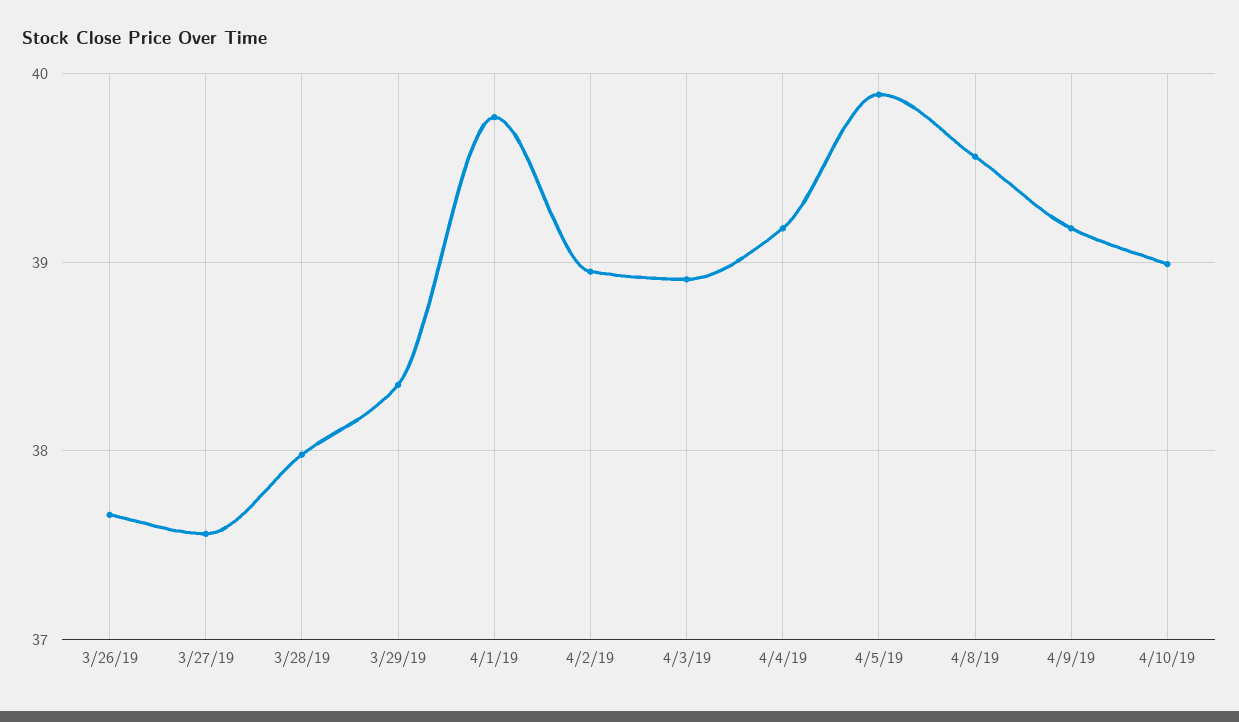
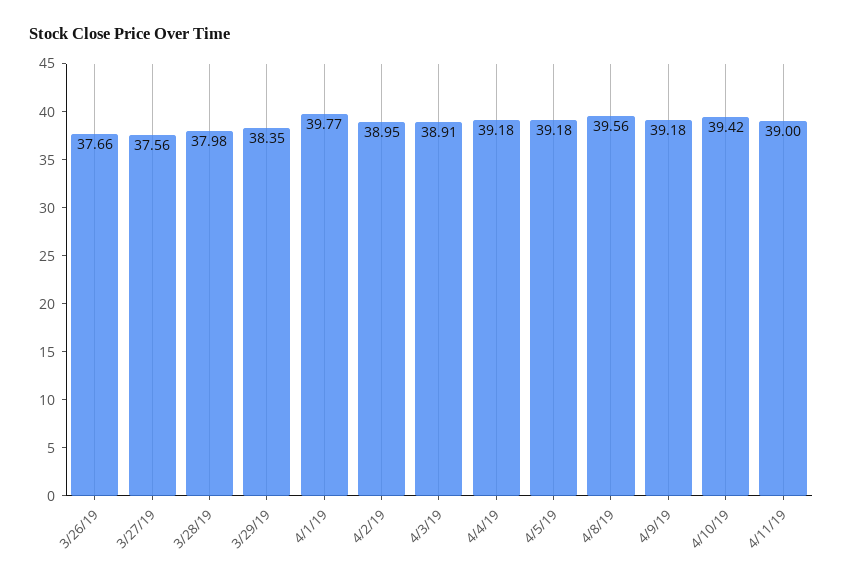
4/5/19: 39.9 -> 39.18
4/10/19: 39 -> 39.42
4/11/19: none -> 39

